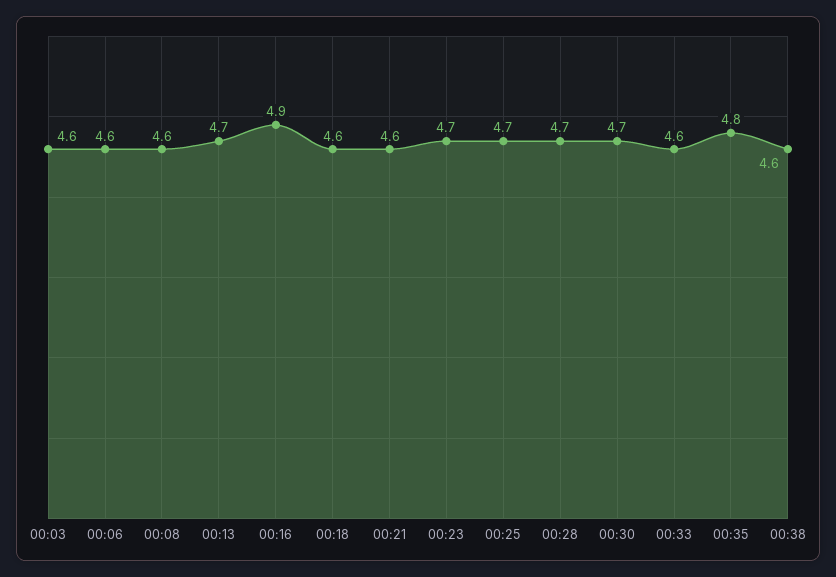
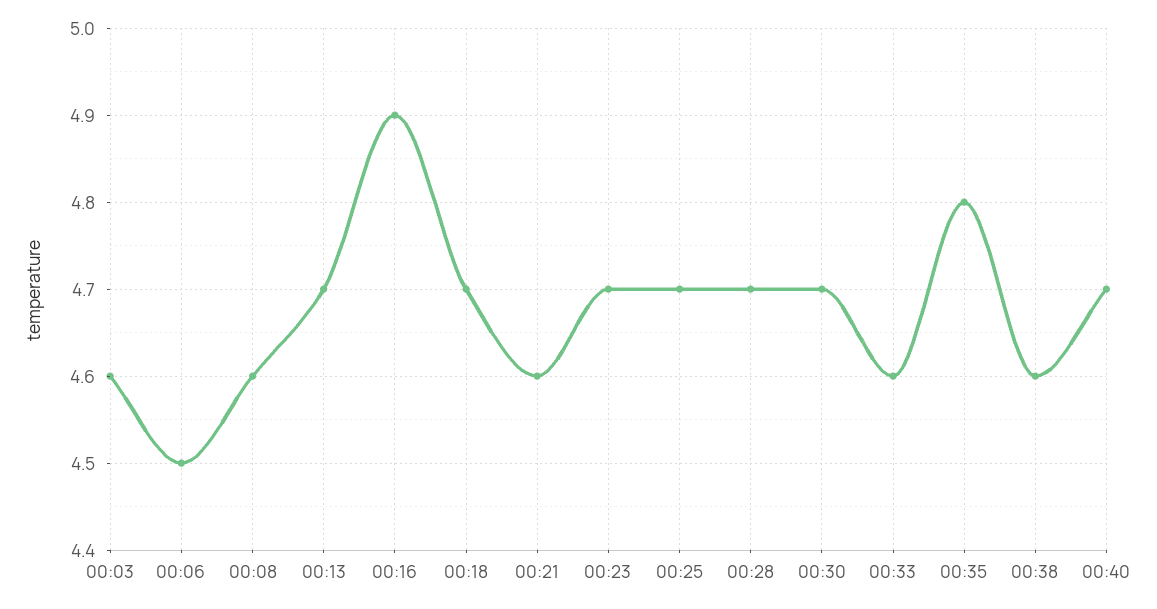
00:06: 4.6 -> 4.5
00:18: 4.6 -> 4.7
00:40: none -> 4.7

